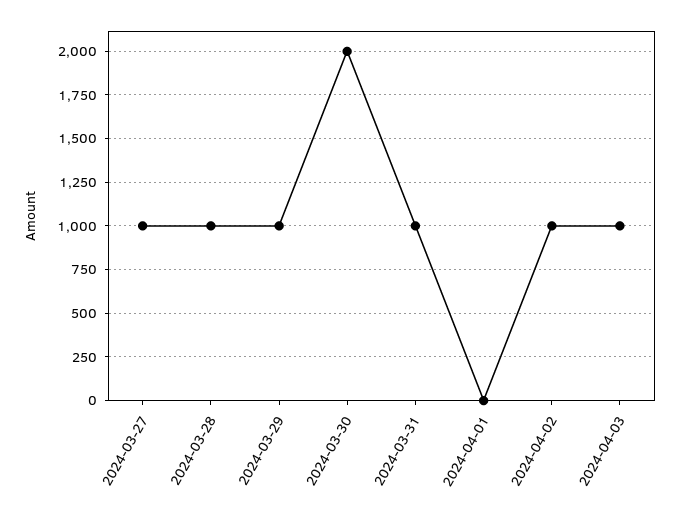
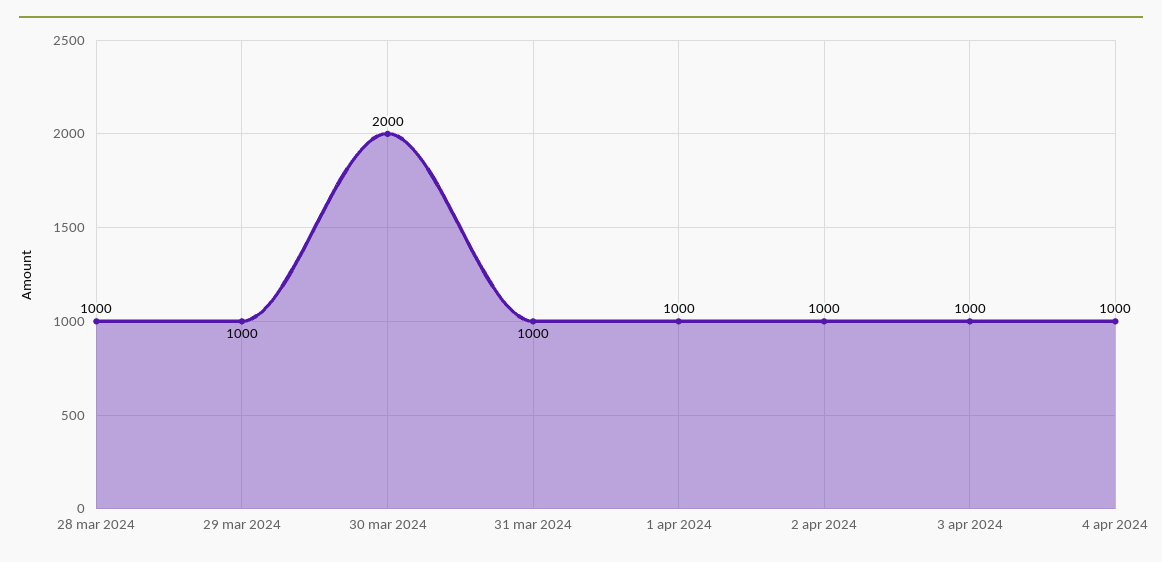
2024-03-27: 1000 -> none
2024-04-01: 0 -> 1000
4 apr 2024: none -> 1000

